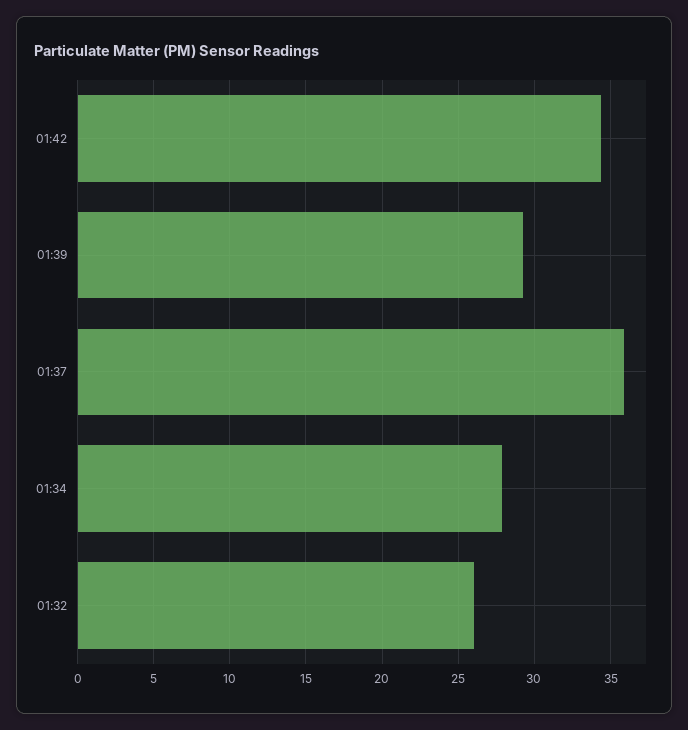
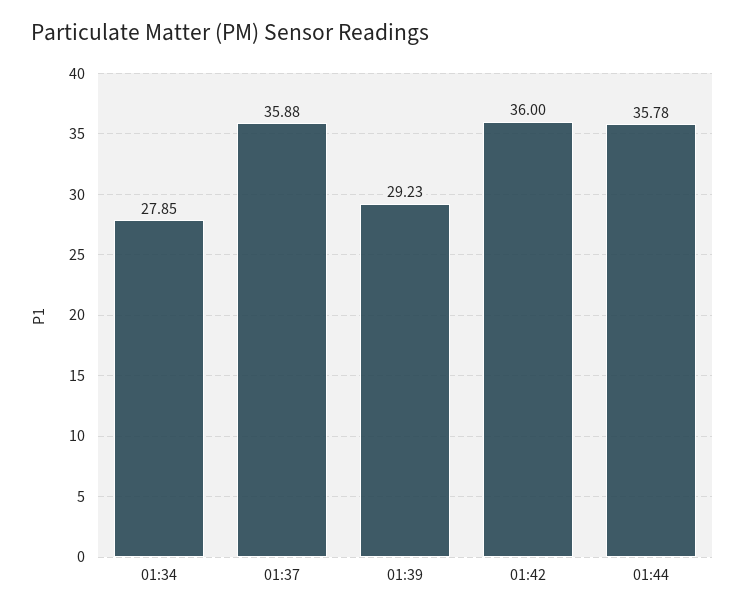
01:42: 34.5 -> 36
01:32: 26 -> none
01:44: none -> 35.78

